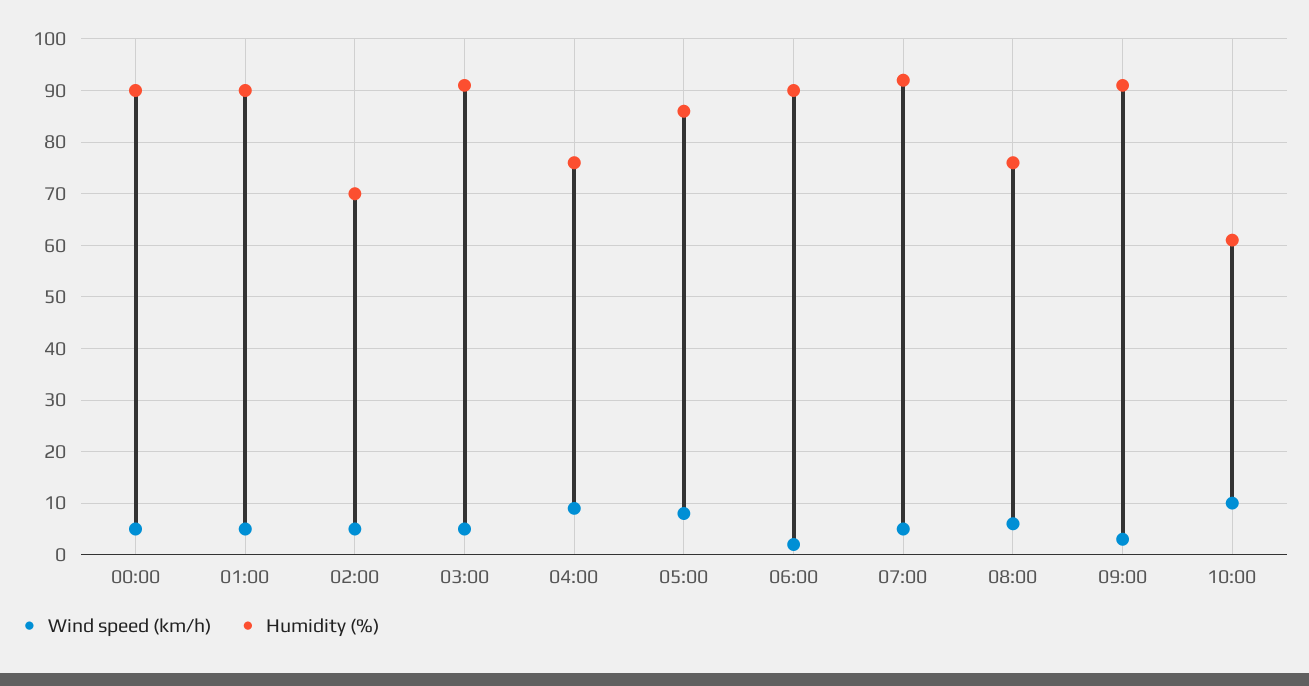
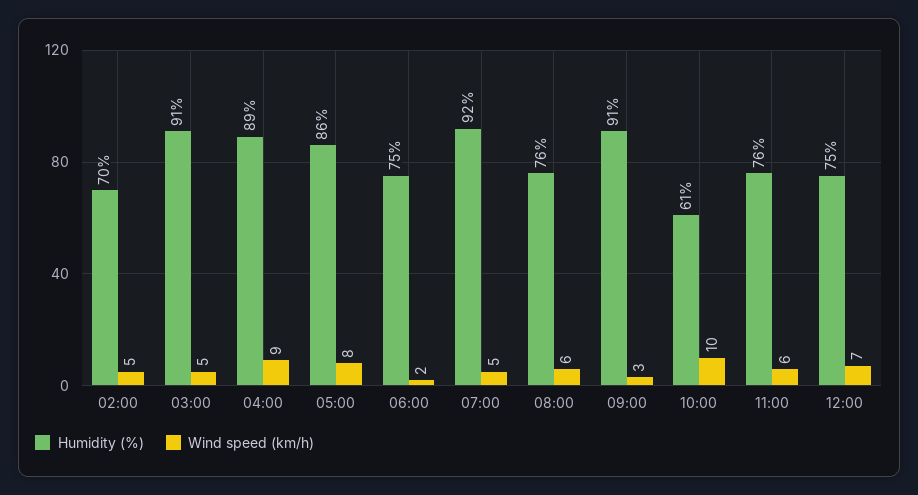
Wind speed (km/h), 00:00: 5 -> none
Humidity (%), 00:00: 90 -> none
Wind speed (km/h), 01:00: 5 -> none
Humidity (%), 01:00: 90 -> none
Humidity (%), 04:00: 75 -> 89
Humidity (%), 06:00: 90 -> 75
Humidity (%), 11:00: none -> 76
Wind speed (km/h), 11:00: none -> 6
Humidity (%), 12:00: none -> 75
Wind speed (km/h), 12:00: none -> 7

